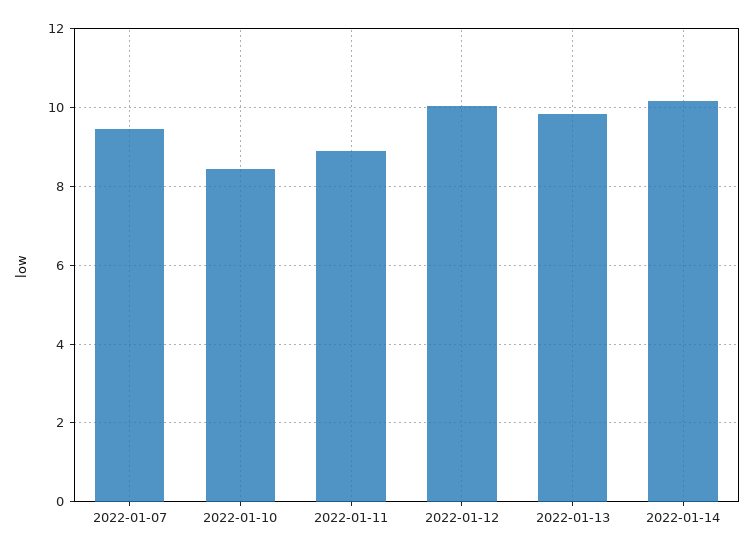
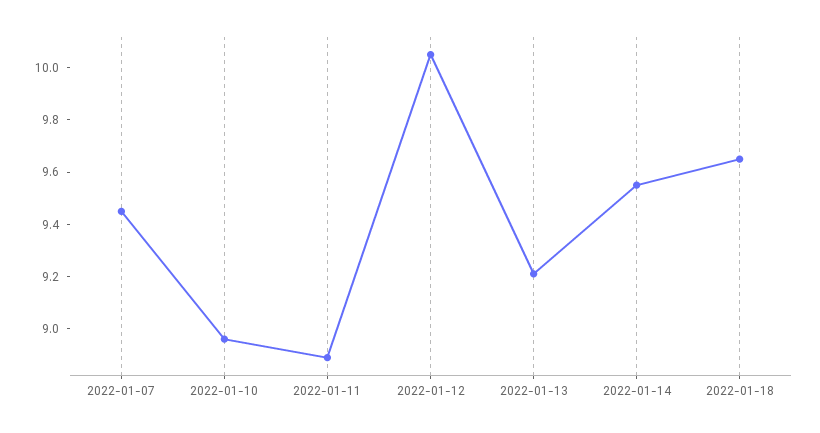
2022-01-10: 8.4 -> 8.95
2022-01-13: 9.8 -> 9.2
2022-01-14: 10.2 -> 9.55
2022-01-18: none -> 9.65

